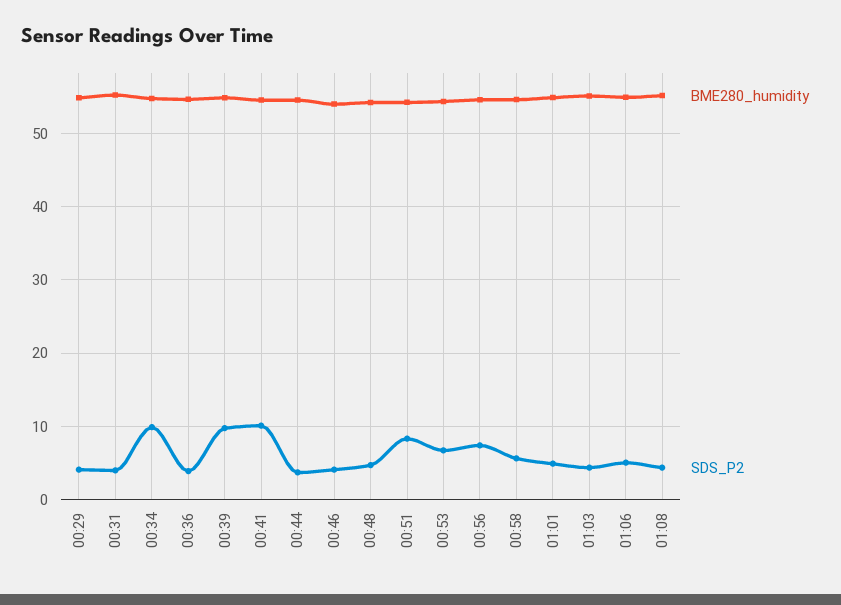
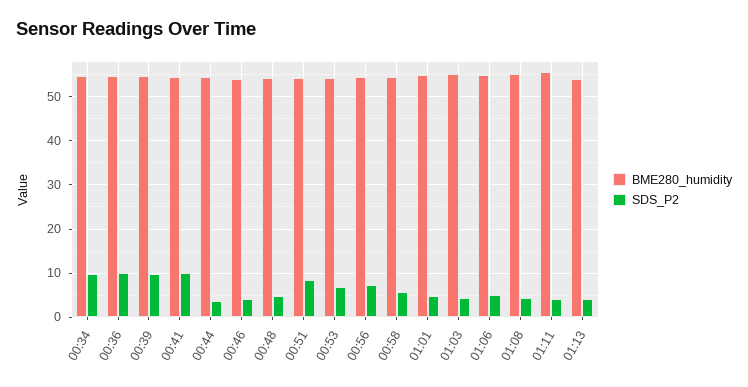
BME280_humidity, 00:29: 55 -> none
SDS_P2, 00:29: 4 -> none
BME280_humidity, 00:31: 55 -> none
SDS_P2, 00:31: 4 -> none
SDS_P2, 00:36: 4 -> 10
BME280_humidity, 01:11: none -> 56
SDS_P2, 01:11: none -> 4
BME280_humidity, 01:13: none -> 54
SDS_P2, 01:13: none -> 4

